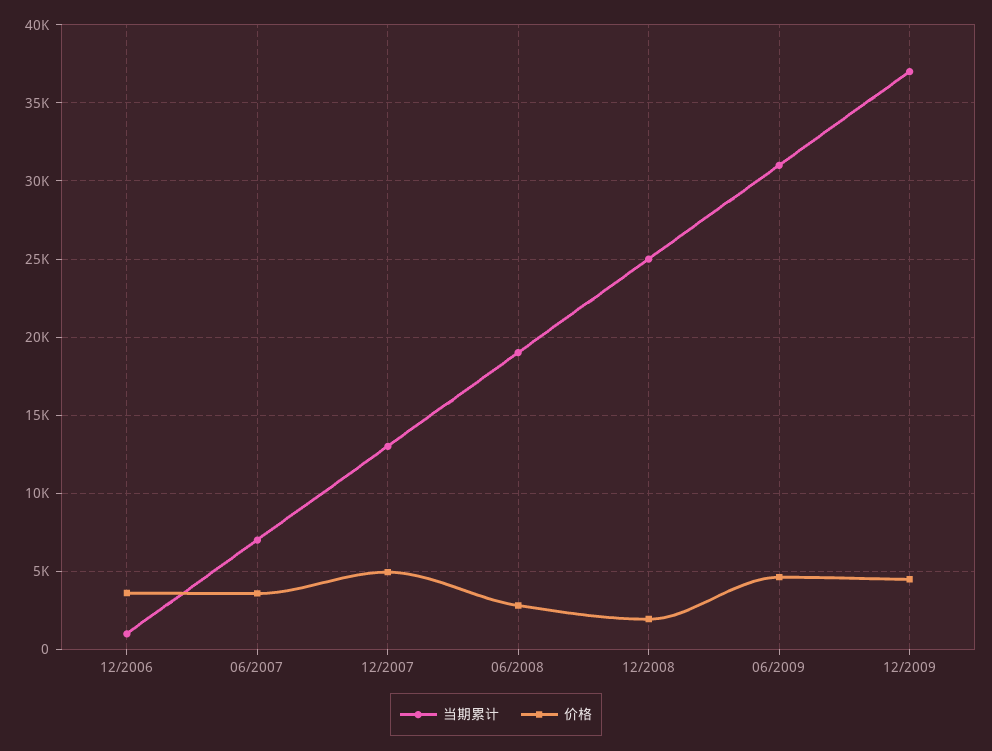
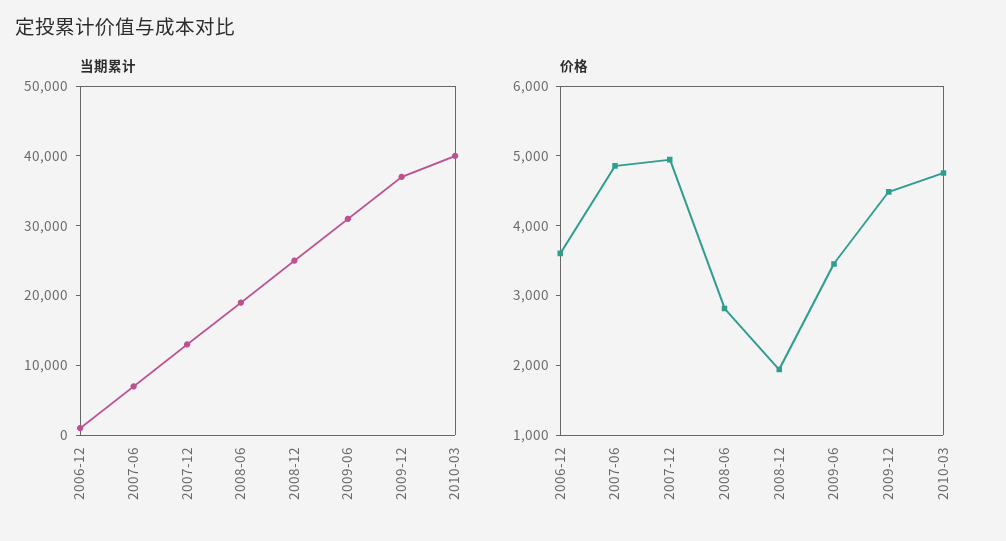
价格, 06/2007: 3500 -> 4800
价格, 06/2009: 4500 -> 3400
当期累计, 2010-03: none -> 40000
价格, 2010-03: none -> 4800

